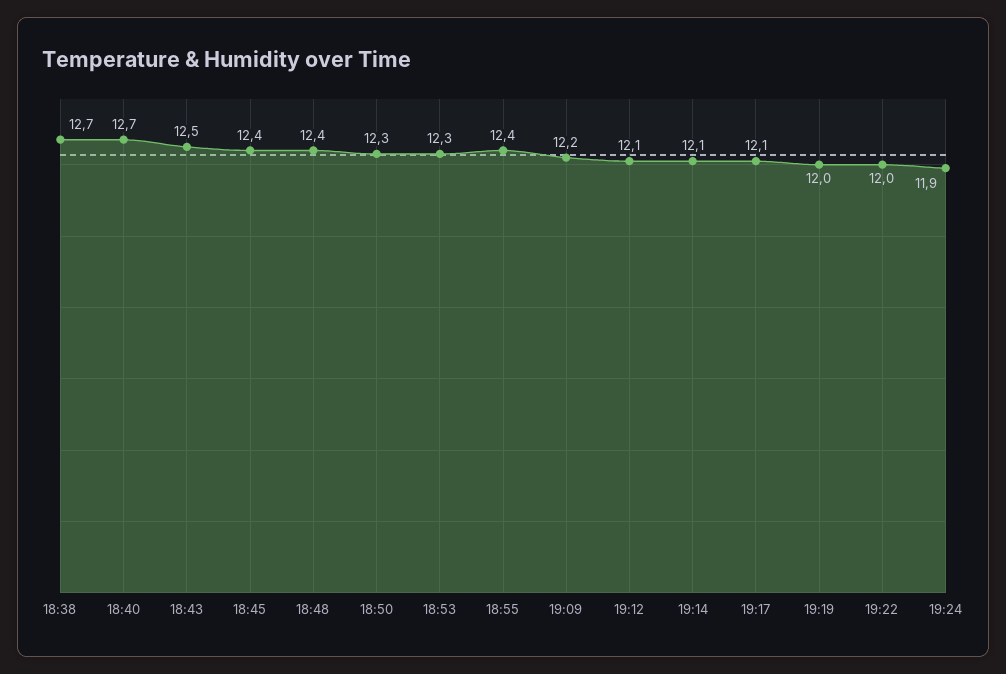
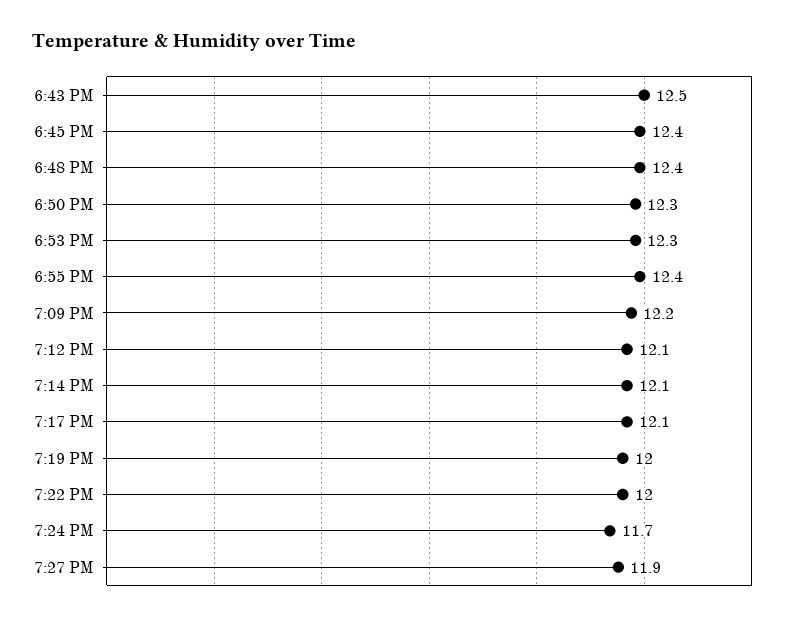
18:38: 12.7 -> none
18:40: 12.7 -> none
19:24: 11.9 -> 11.7
7:27 PM: none -> 11.9

